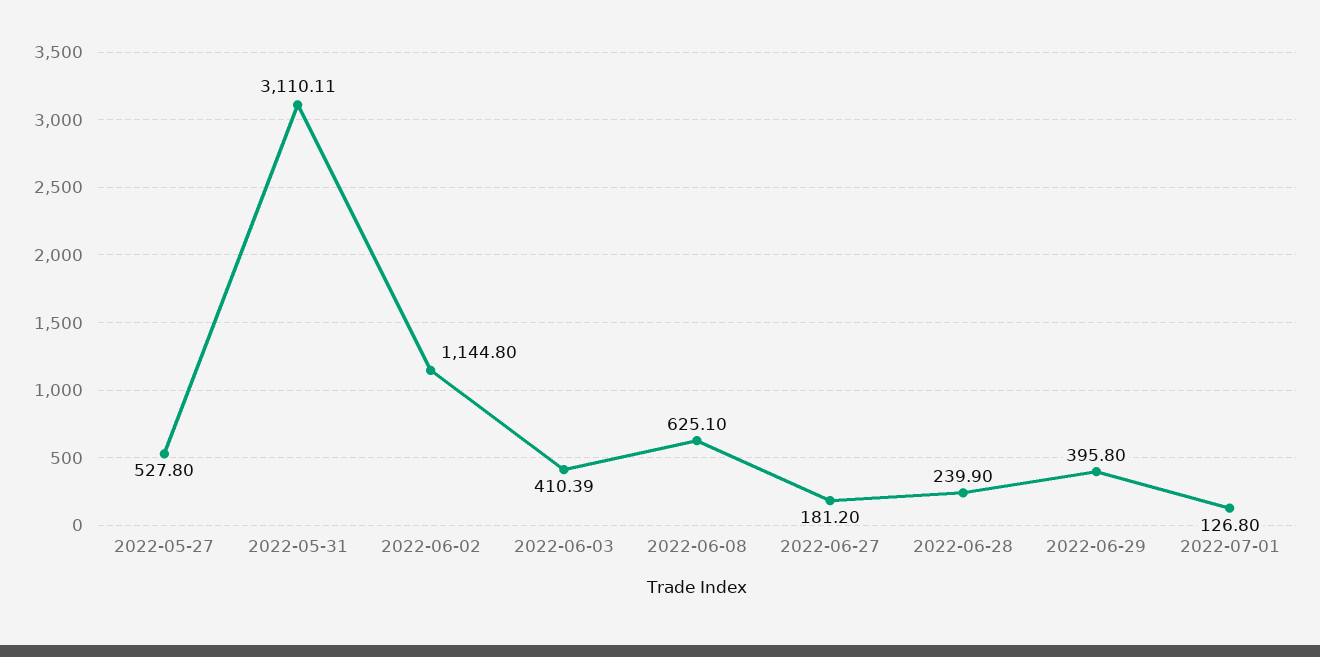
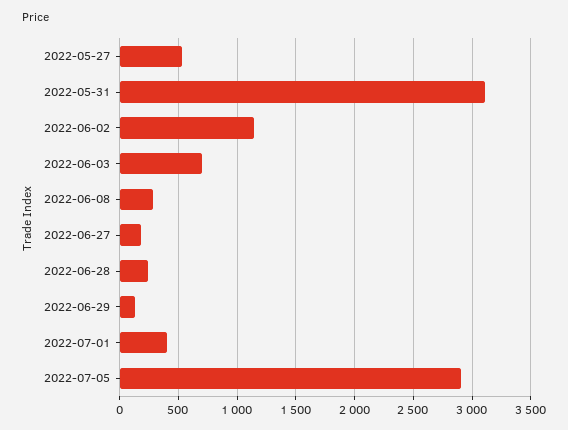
2022-06-03: 410.39 -> 700
2022-06-08: 625.1 -> 300
2022-06-29: 395.8 -> 100
2022-07-01: 126.8 -> 400
2022-07-05: none -> 2900

